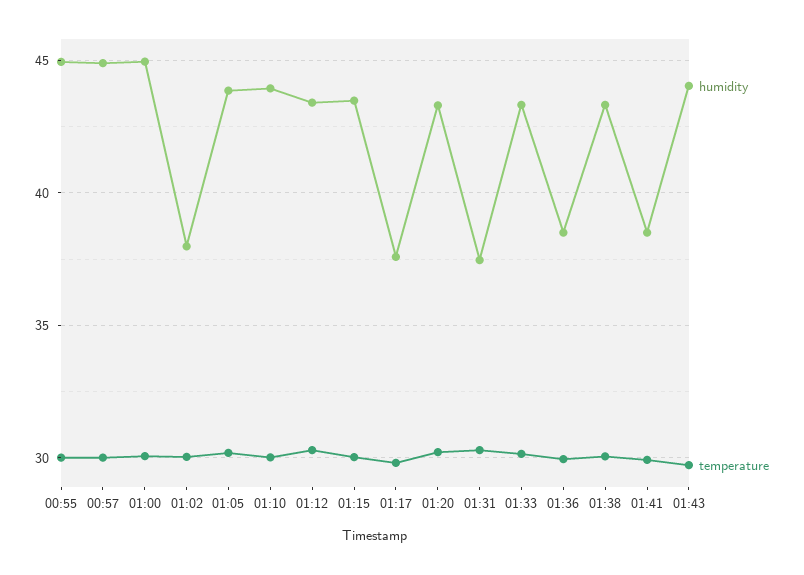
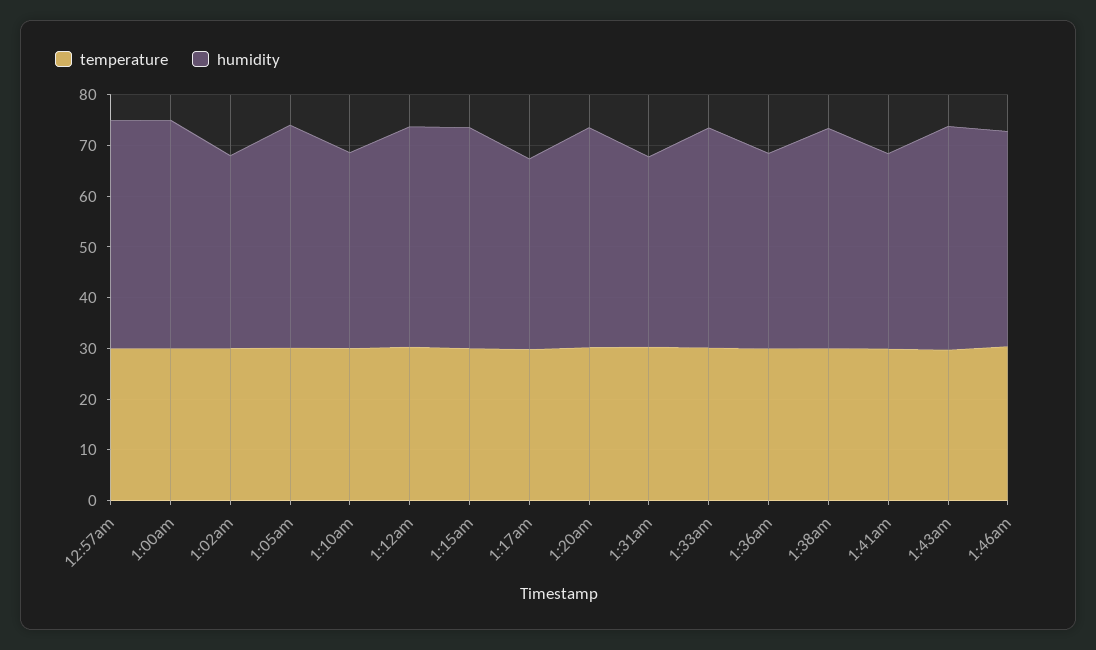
humidity, 00:55: 45 -> none
temperature, 00:55: 30 -> none
humidity, 01:10: 44 -> 38
temperature, 1:46am: none -> 30
humidity, 1:46am: none -> 42

